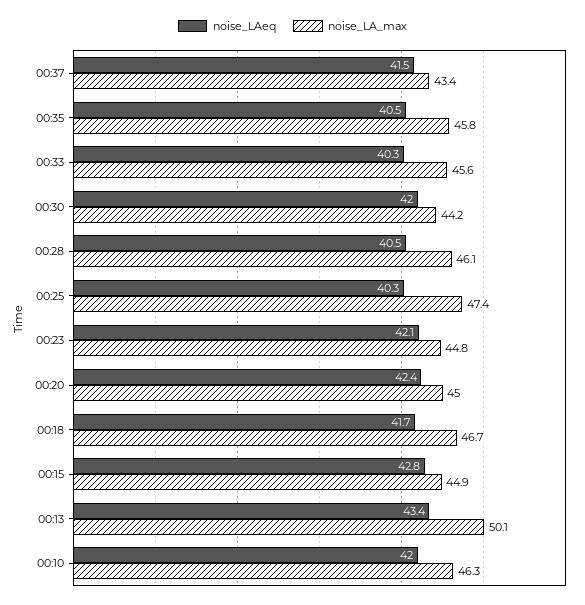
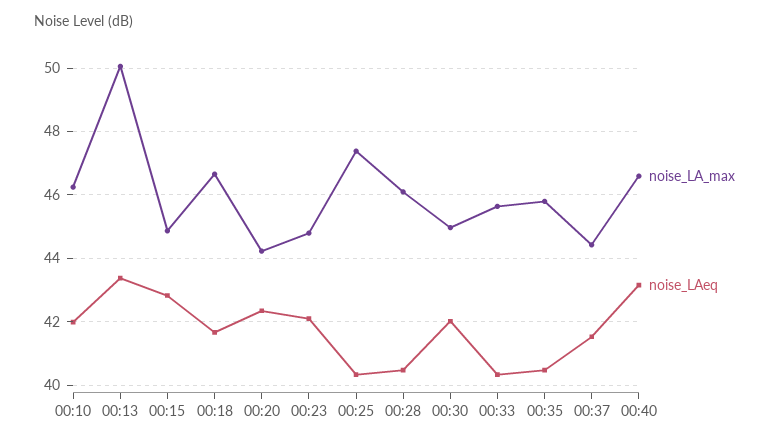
noise_LA_max, 00:37: 43.4 -> 44.4
noise_LA_max, 00:30: 44.2 -> 45
noise_LA_max, 00:20: 45 -> 44.2
noise_LA_max, 00:40: none -> 46.6
noise_LAeq, 00:40: none -> 43.2

